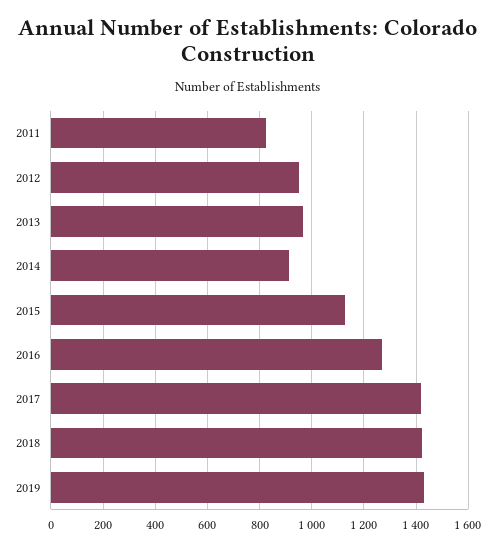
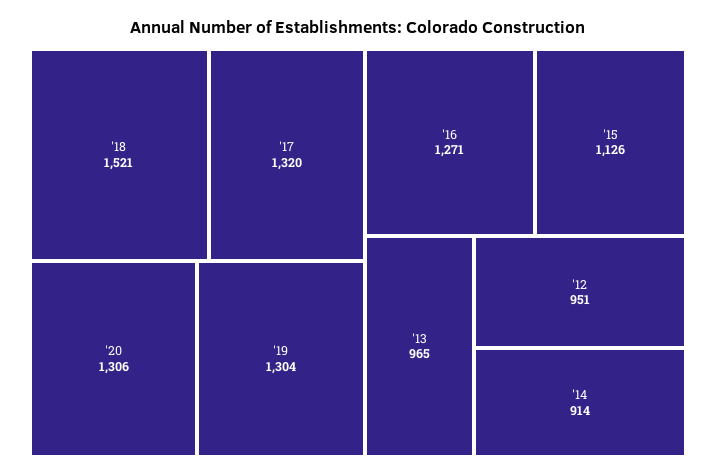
2011: 825 -> none
2017: 1425 -> 1320
2018: 1425 -> 1521
2019: 1425 -> 1304
'20: none -> 1306

